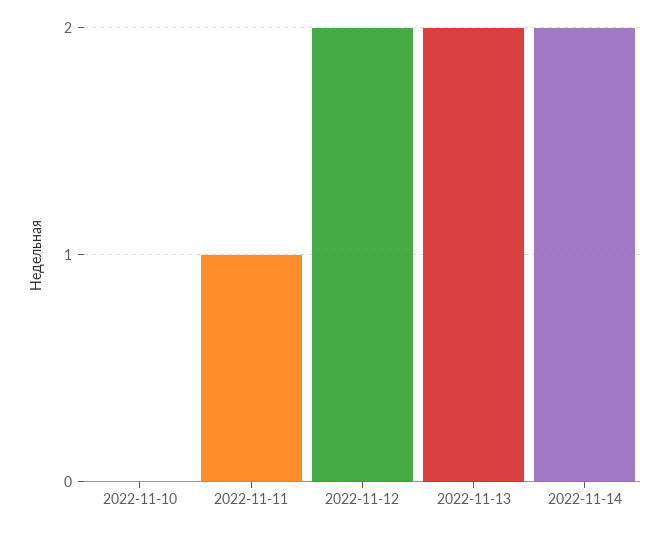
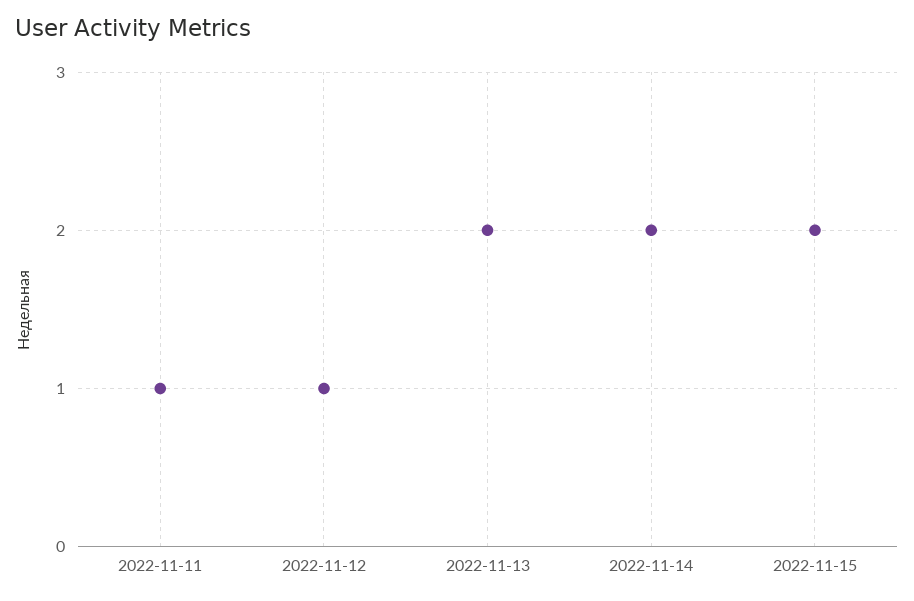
2022-11-10: 0 -> none
2022-11-12: 2 -> 1
2022-11-15: none -> 2

